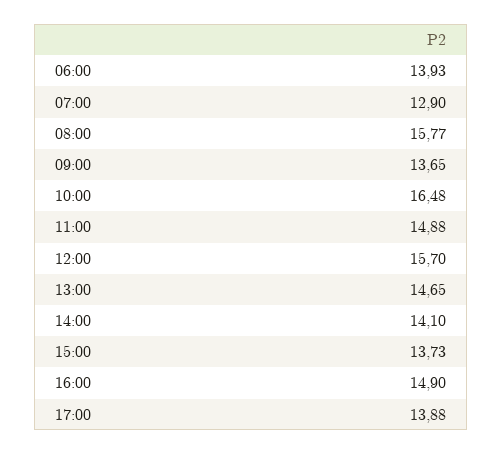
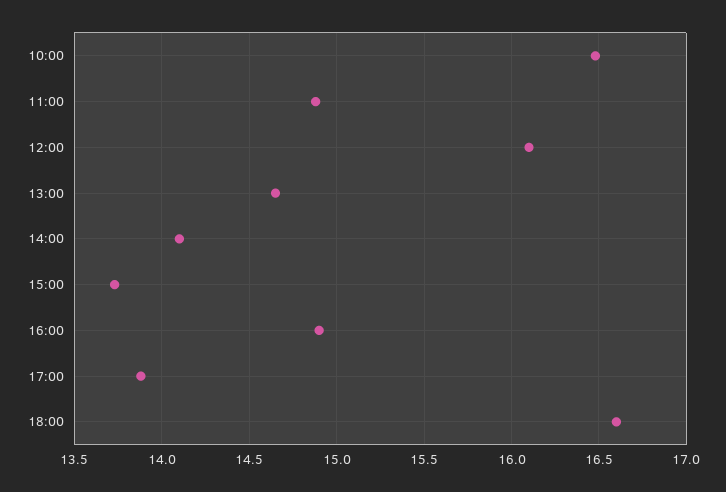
06:00: 13.93 -> none
07:00: 12.9 -> none
08:00: 15.77 -> none
09:00: 13.65 -> none
12:00: 15.7 -> 16.1
18:00: none -> 16.6

